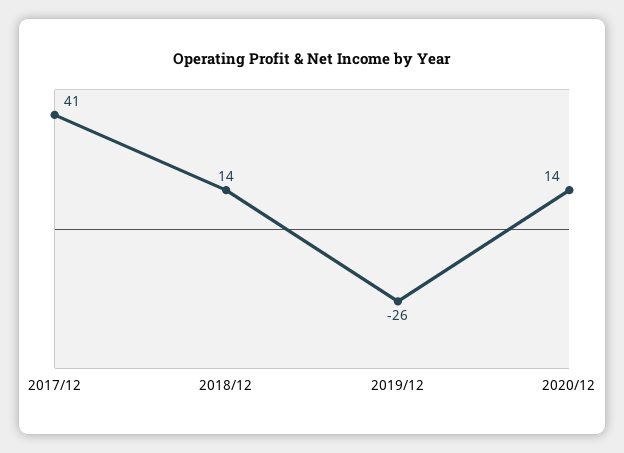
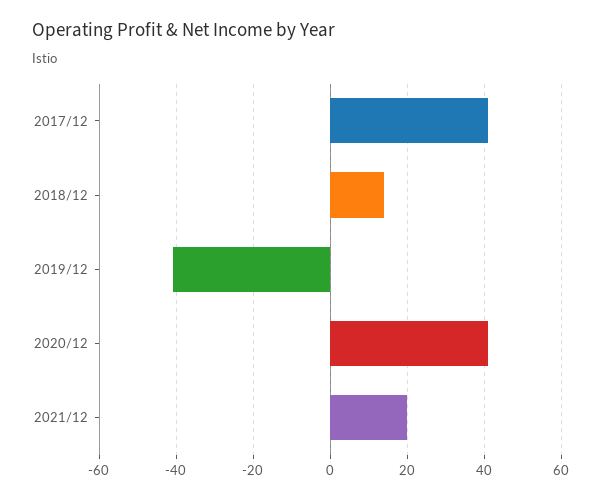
2019/12: -26 -> -40
2020/12: 14 -> 40
2021/12: none -> 20

